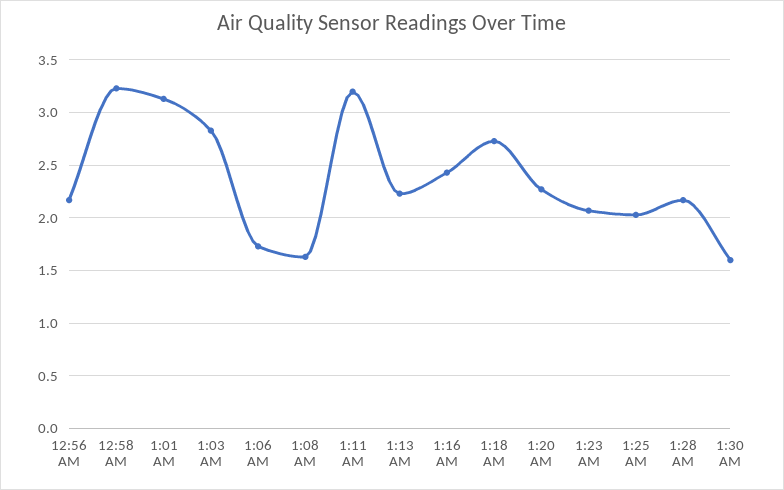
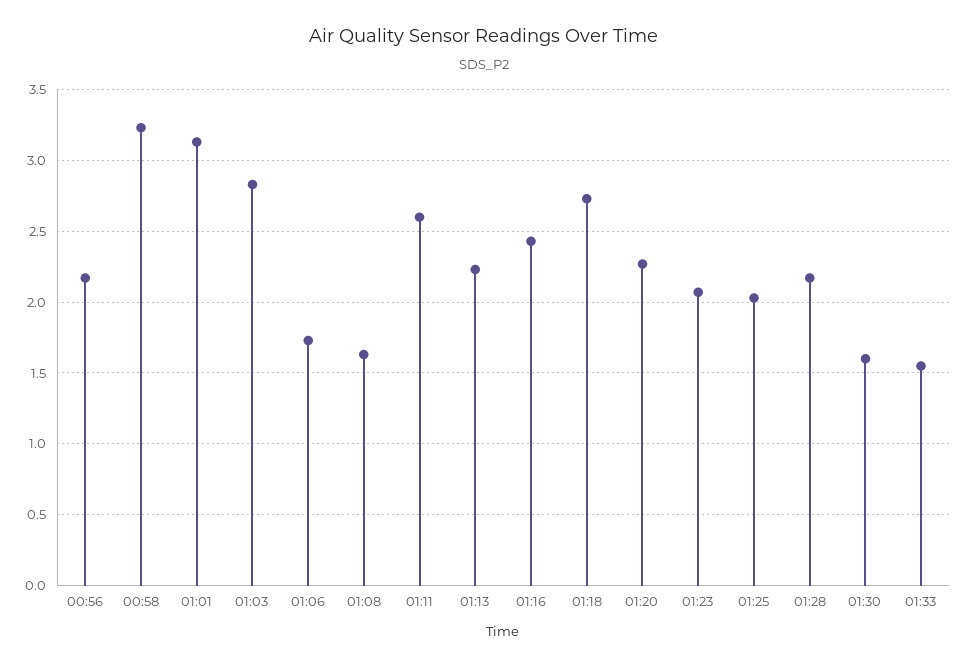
1:11 AM: 3.2 -> 2.6
01:33: none -> 1.55

